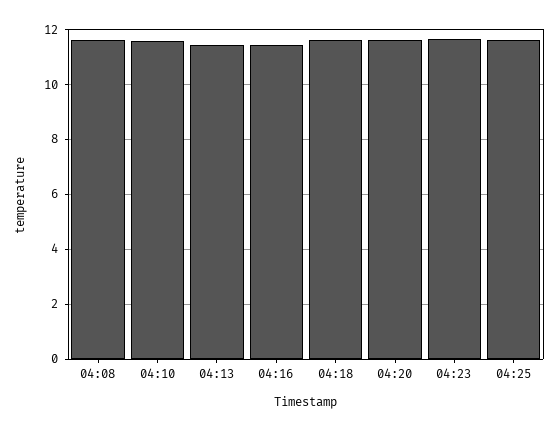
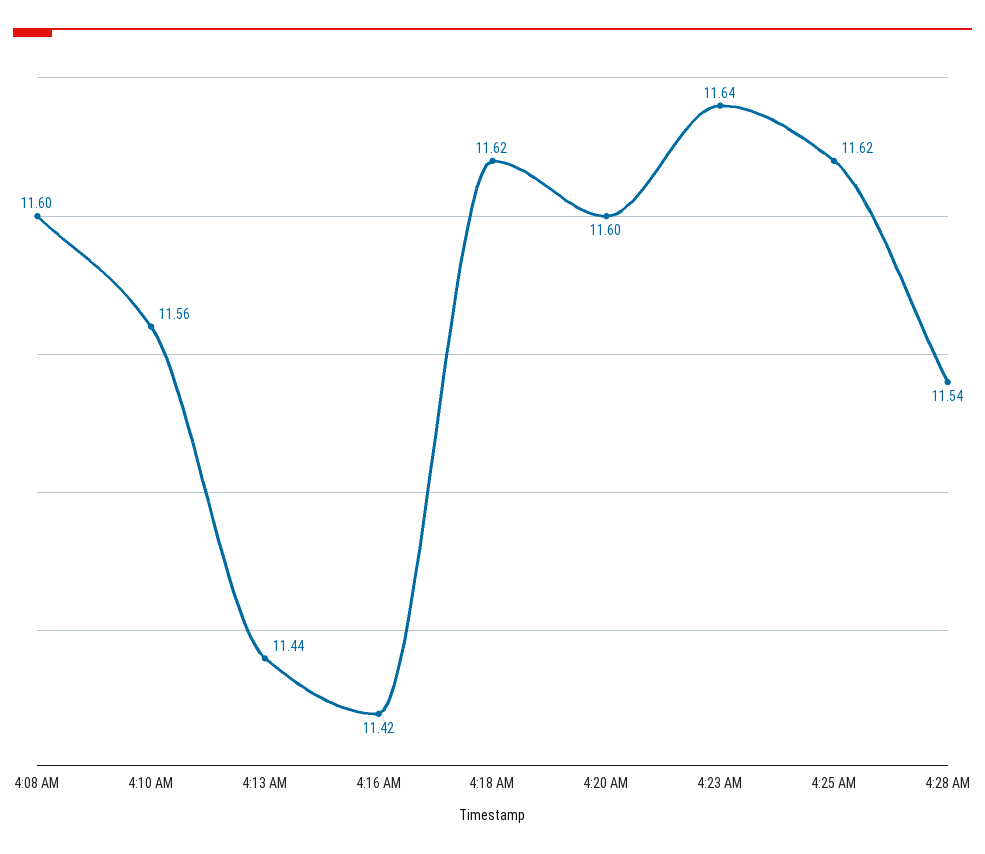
4:28 AM: none -> 11.54

